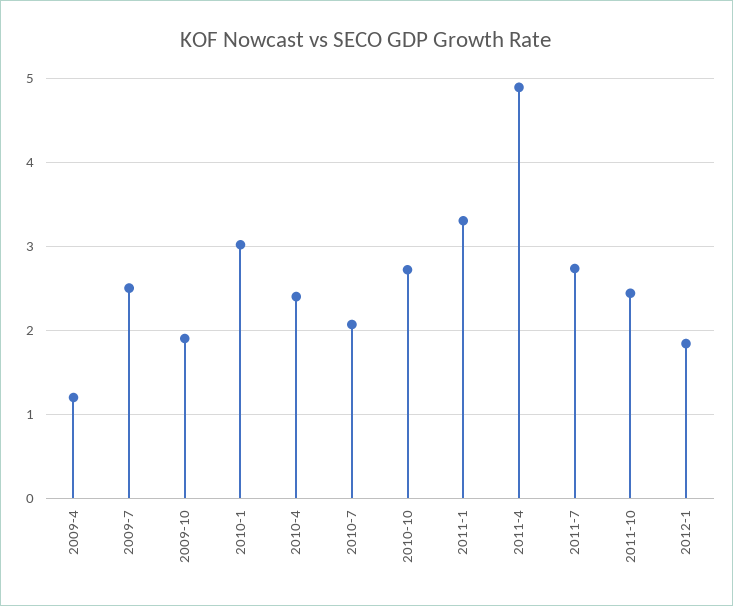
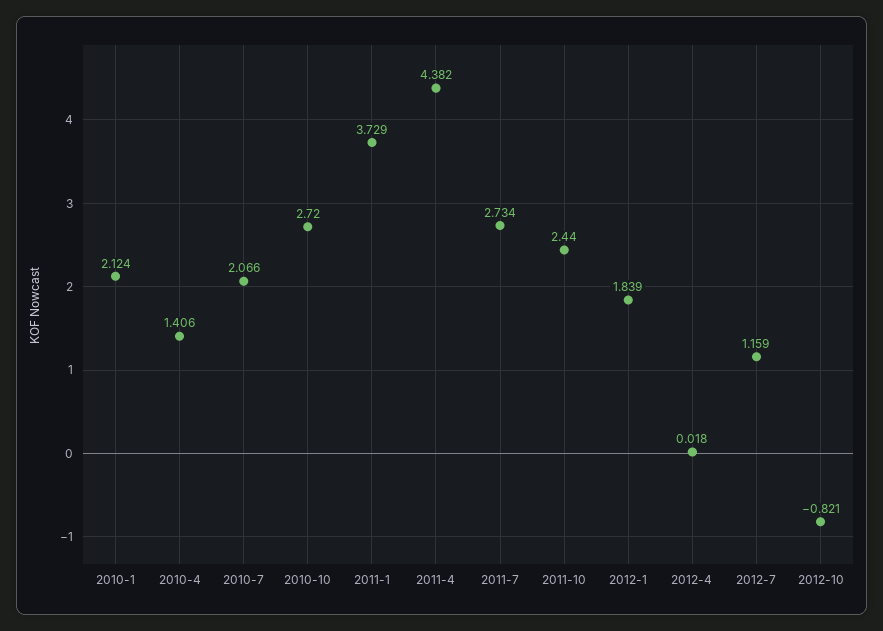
2009-4: 1.2 -> none
2009-7: 2.5 -> none
2009-10: 1.9 -> none
2010-1: 3 -> 2.124
2010-4: 2.4 -> 1.406
2011-1: 3.3 -> 3.729
2011-4: 4.9 -> 4.382
2012-4: none -> 0.018
2012-7: none -> 1.159
2012-10: none -> -0.821

